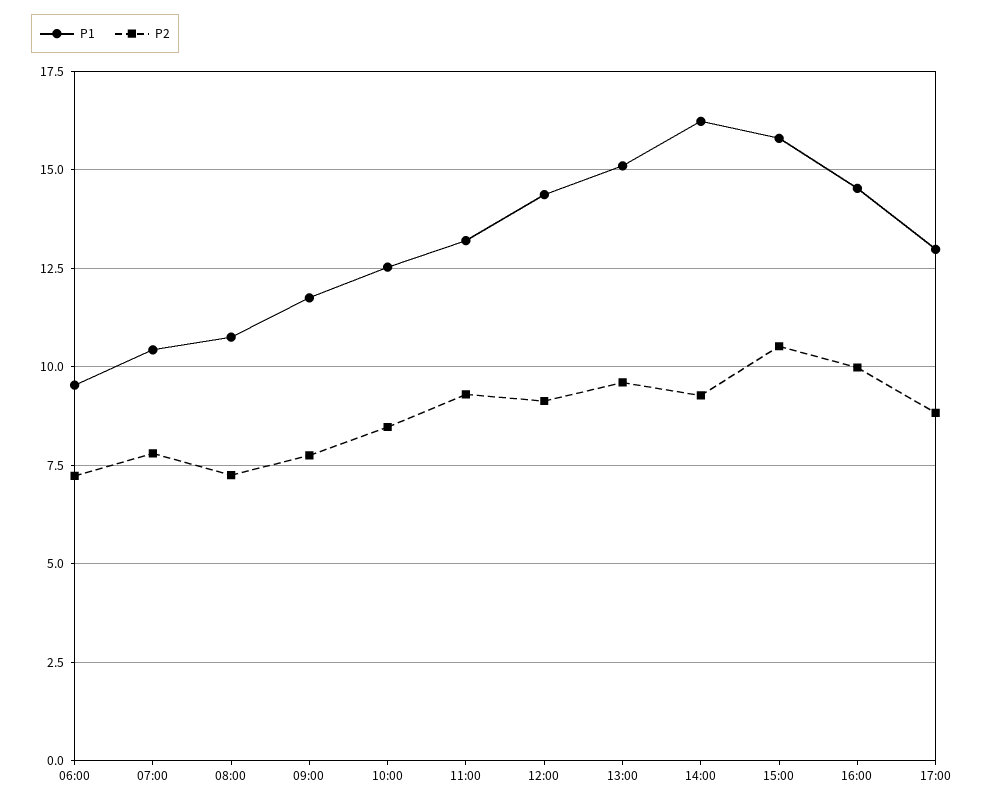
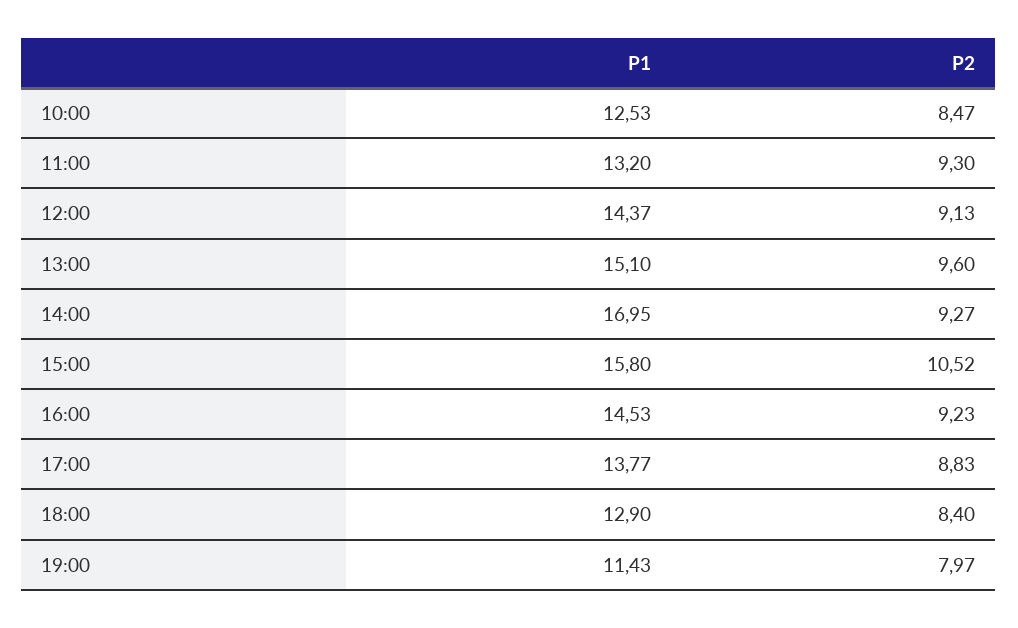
P1, 06:00: 9.5 -> none
P2, 06:00: 7.25 -> none
P1, 07:00: 10.5 -> none
P2, 07:00: 7.75 -> none
P1, 08:00: 10.75 -> none
P2, 08:00: 7.25 -> none
P1, 09:00: 11.75 -> none
P2, 09:00: 7.75 -> none
P1, 14:00: 16.25 -> 16.95
P2, 16:00: 10 -> 9.23
P1, 17:00: 13 -> 13.77
P1, 18:00: none -> 12.9
P2, 18:00: none -> 8.4
P1, 19:00: none -> 11.43
P2, 19:00: none -> 7.97

